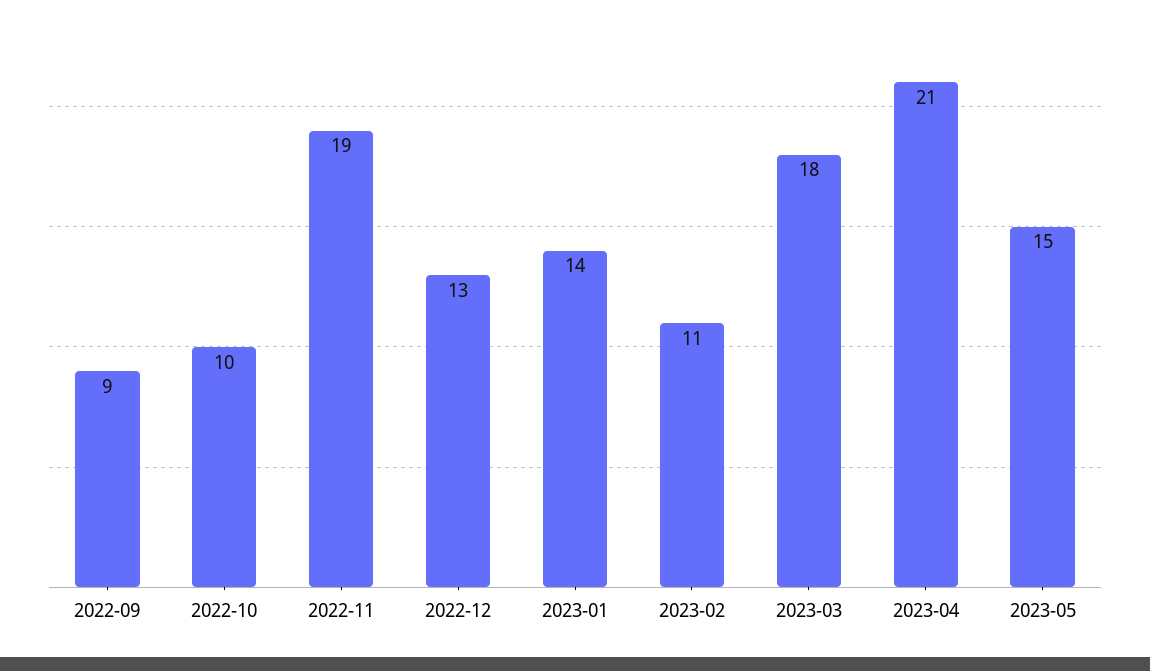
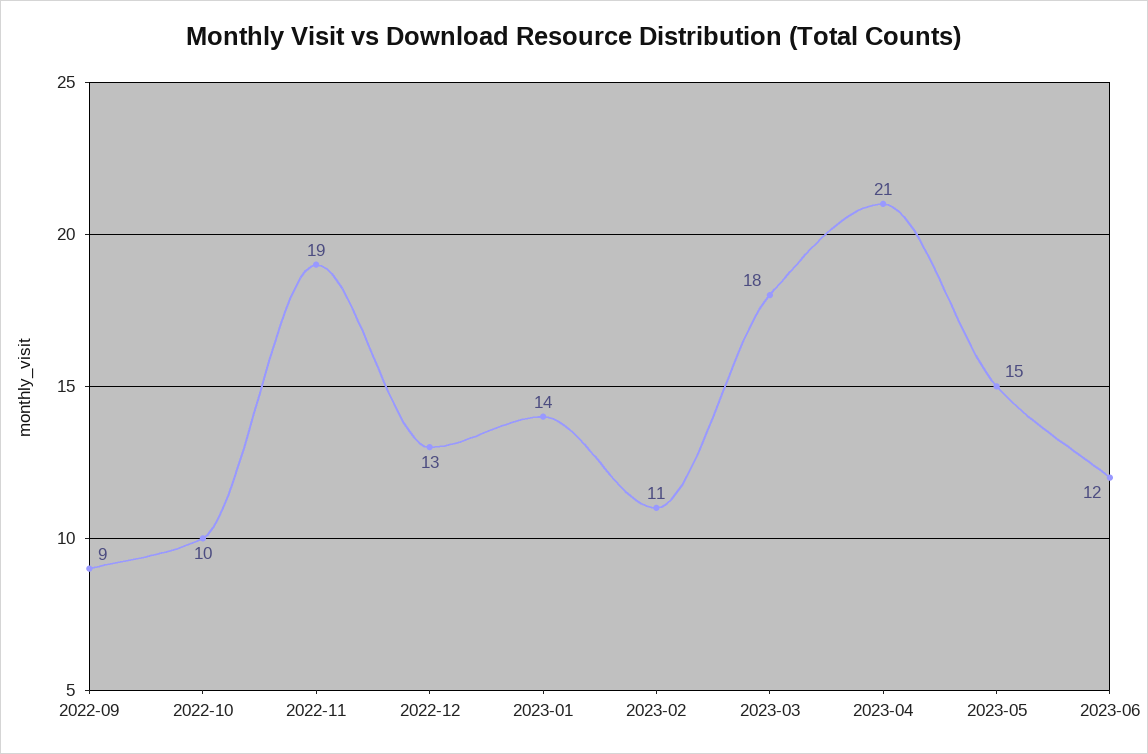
2023-06: none -> 12

